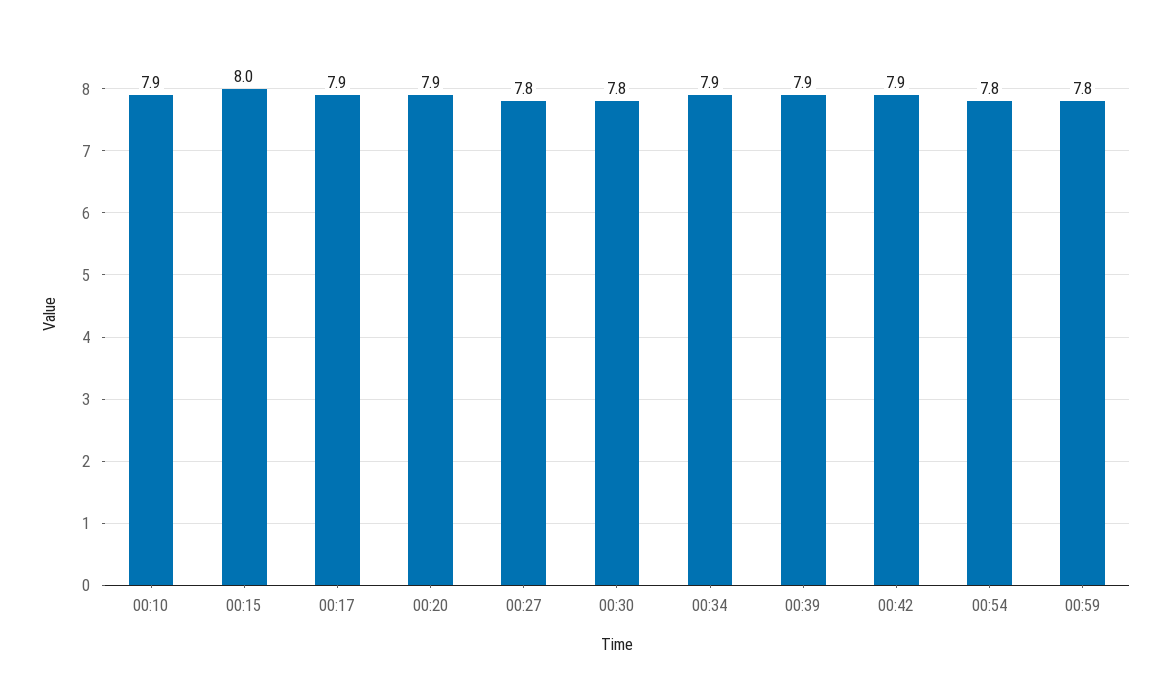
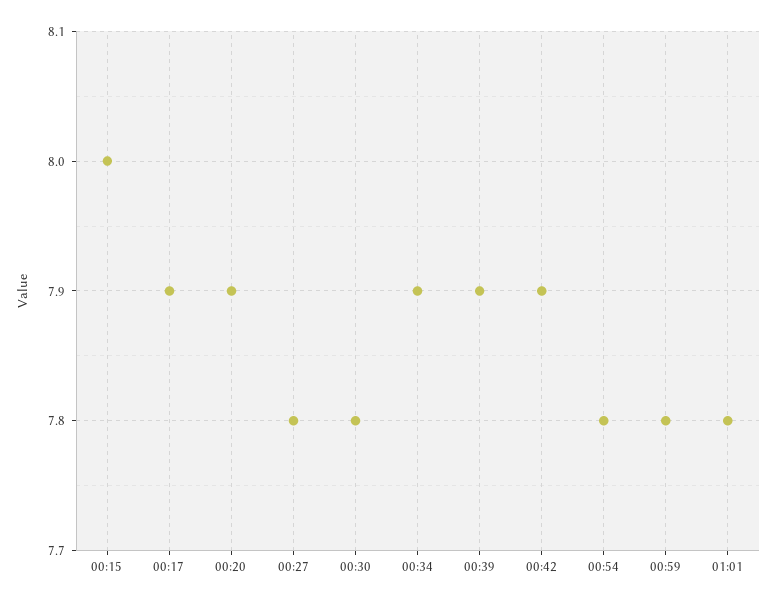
00:10: 7.9 -> none
01:01: none -> 7.8

